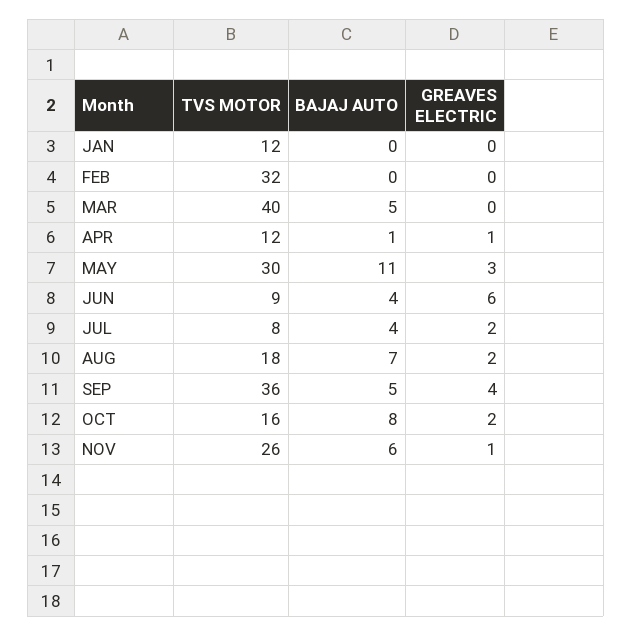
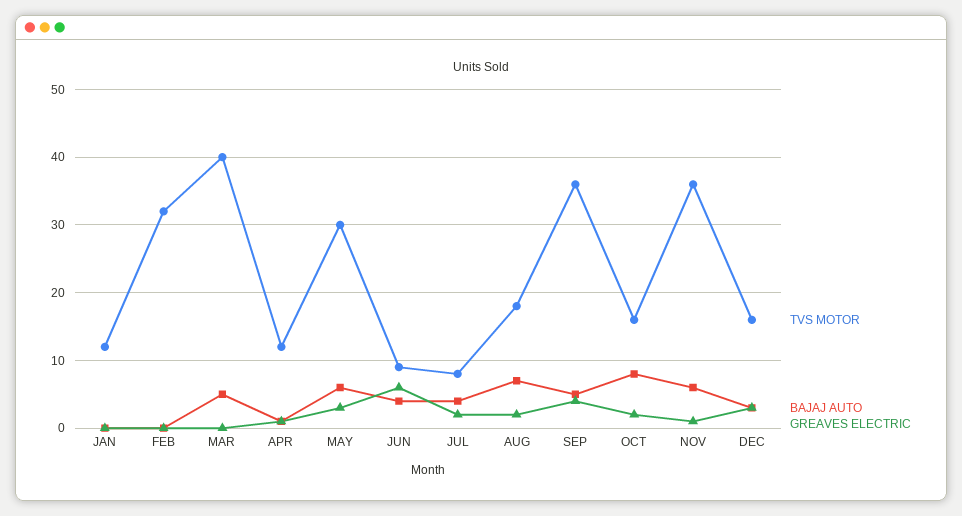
BAJAJ AUTO, MAY: 11 -> 6
TVS MOTOR, NOV: 26 -> 36
TVS MOTOR, DEC: none -> 16
BAJAJ AUTO, DEC: none -> 3
GREAVES ELECTRIC, DEC: none -> 3

